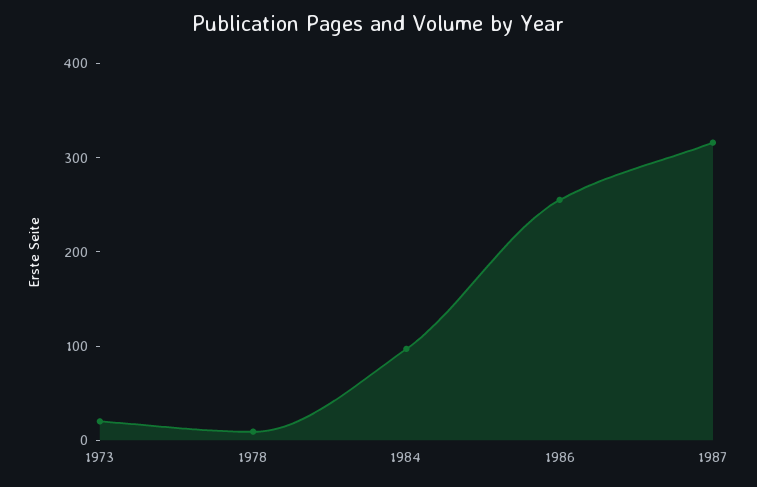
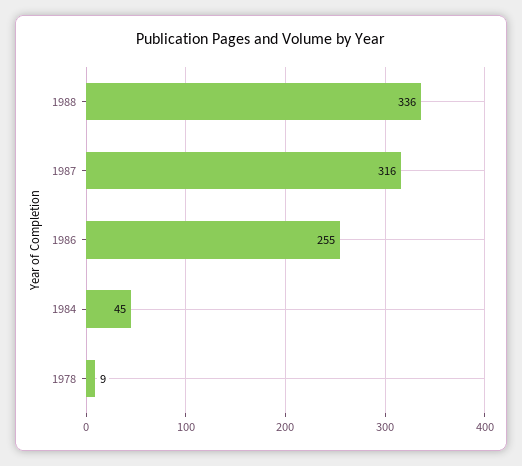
1973: 20 -> none
1984: 100 -> 45
1988: none -> 336

